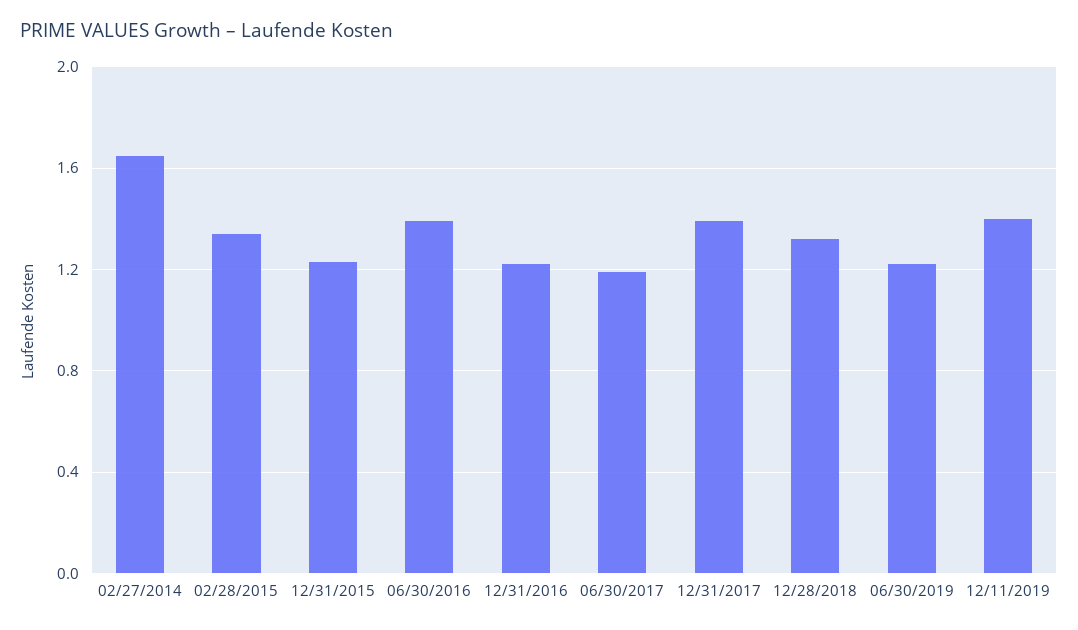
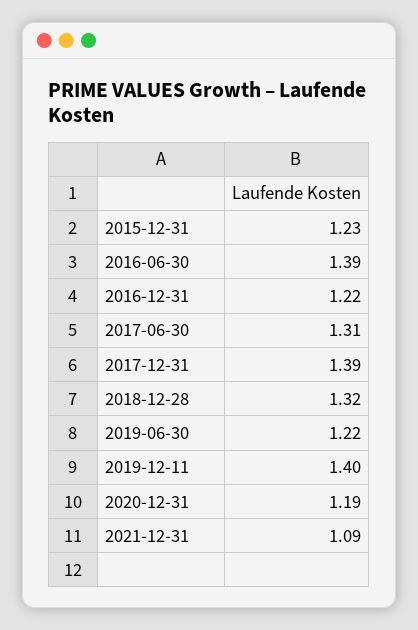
02/27/2014: 1.65 -> none
02/28/2015: 1.35 -> none
06/30/2017: 1.2 -> 1.31
2020-12-31: none -> 1.19
2021-12-31: none -> 1.09

